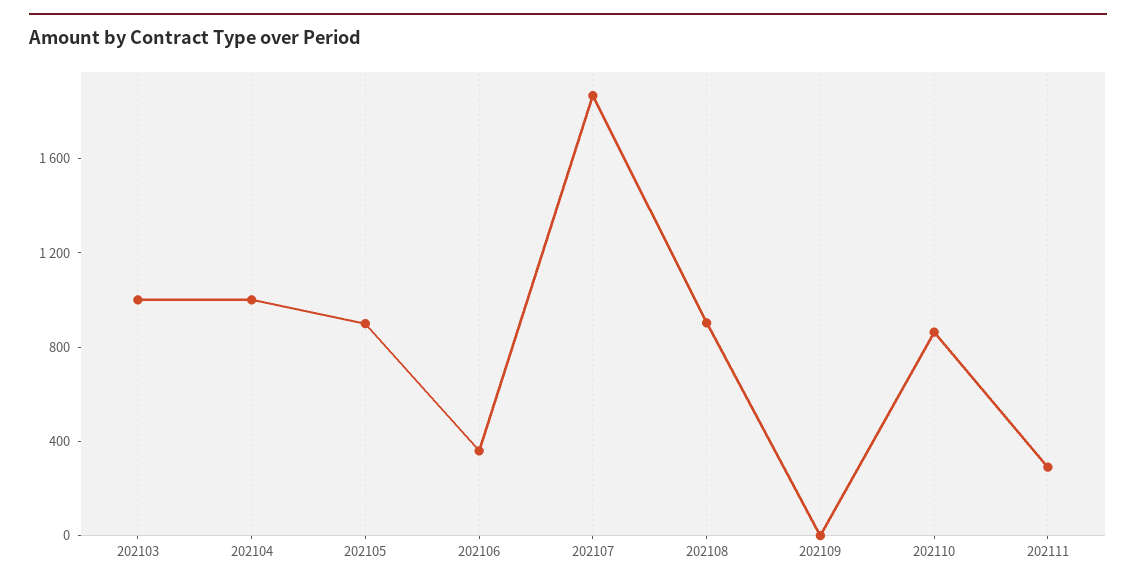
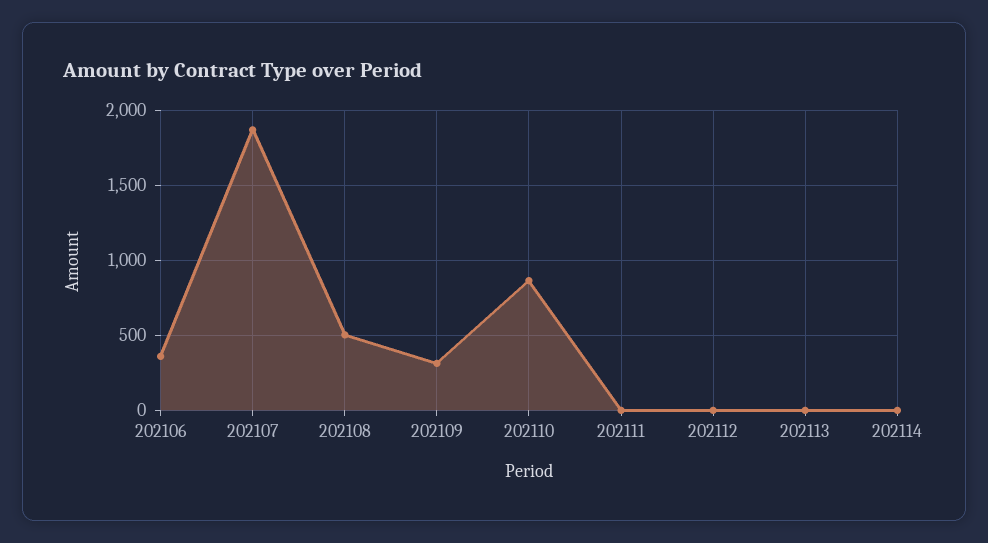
202103: 1000 -> none
202104: 1000 -> none
202105: 900 -> none
202108: 900 -> 500
202109: 0 -> 300
202111: 300 -> 0
202112: none -> 0
202113: none -> 0
202114: none -> 0

